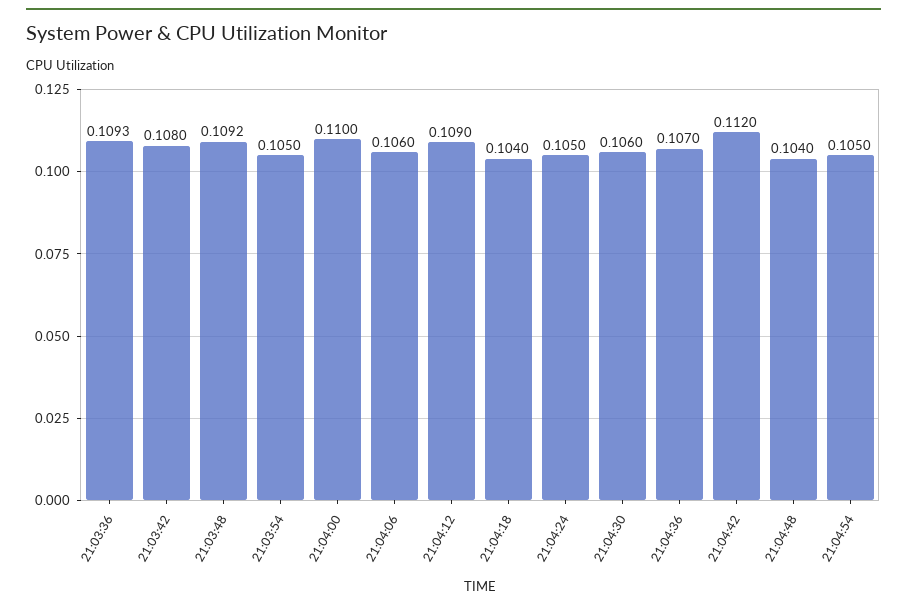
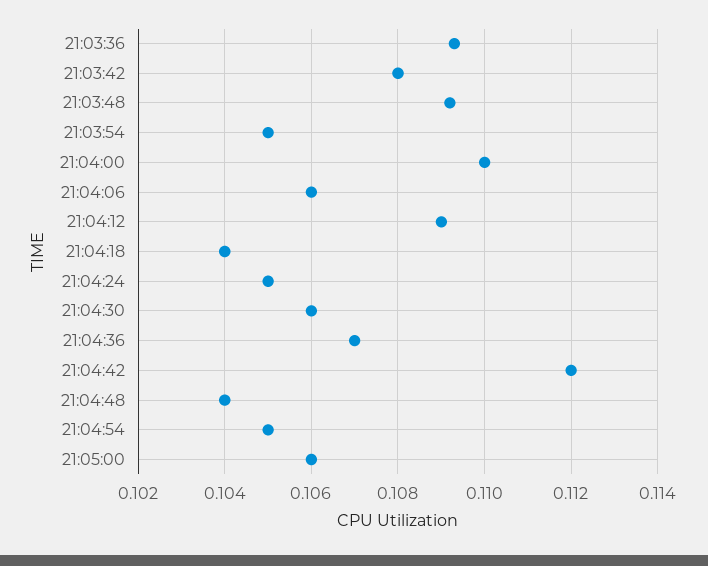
21:05:00: none -> 0.106

